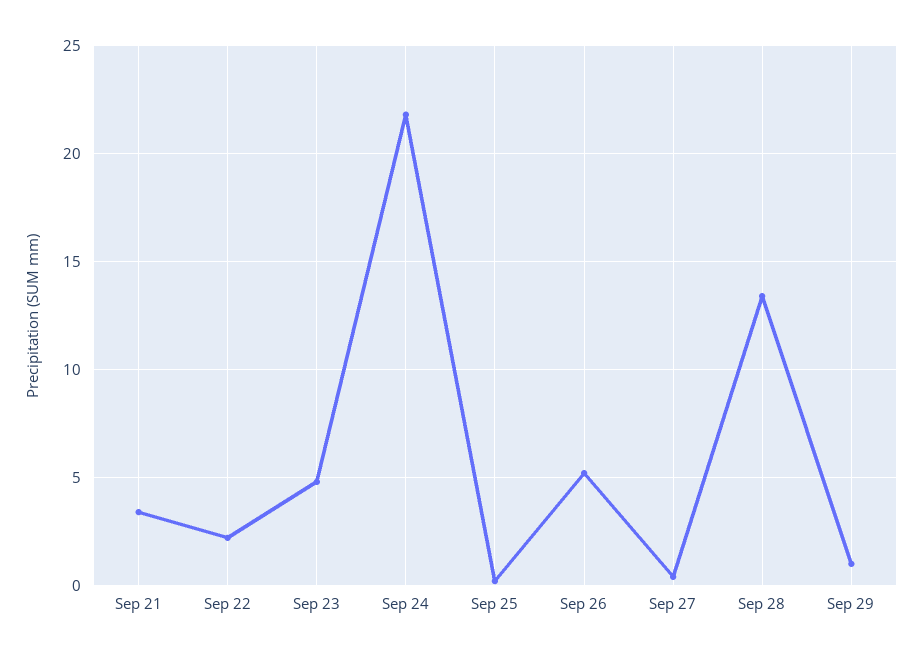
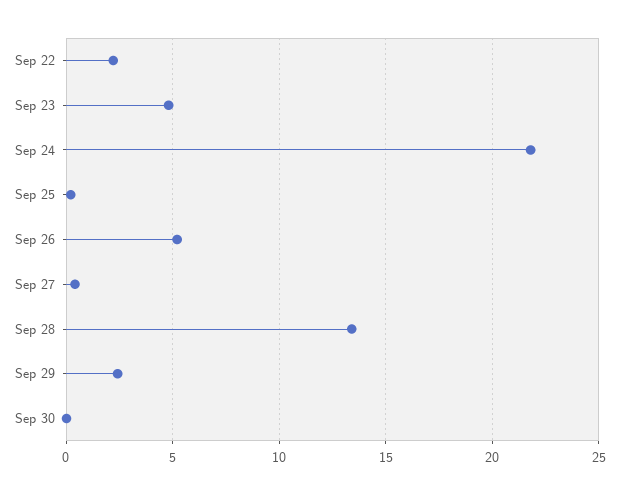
Sep 21: 3.5 -> none
Sep 29: 1 -> 2.5
Sep 30: none -> 0

